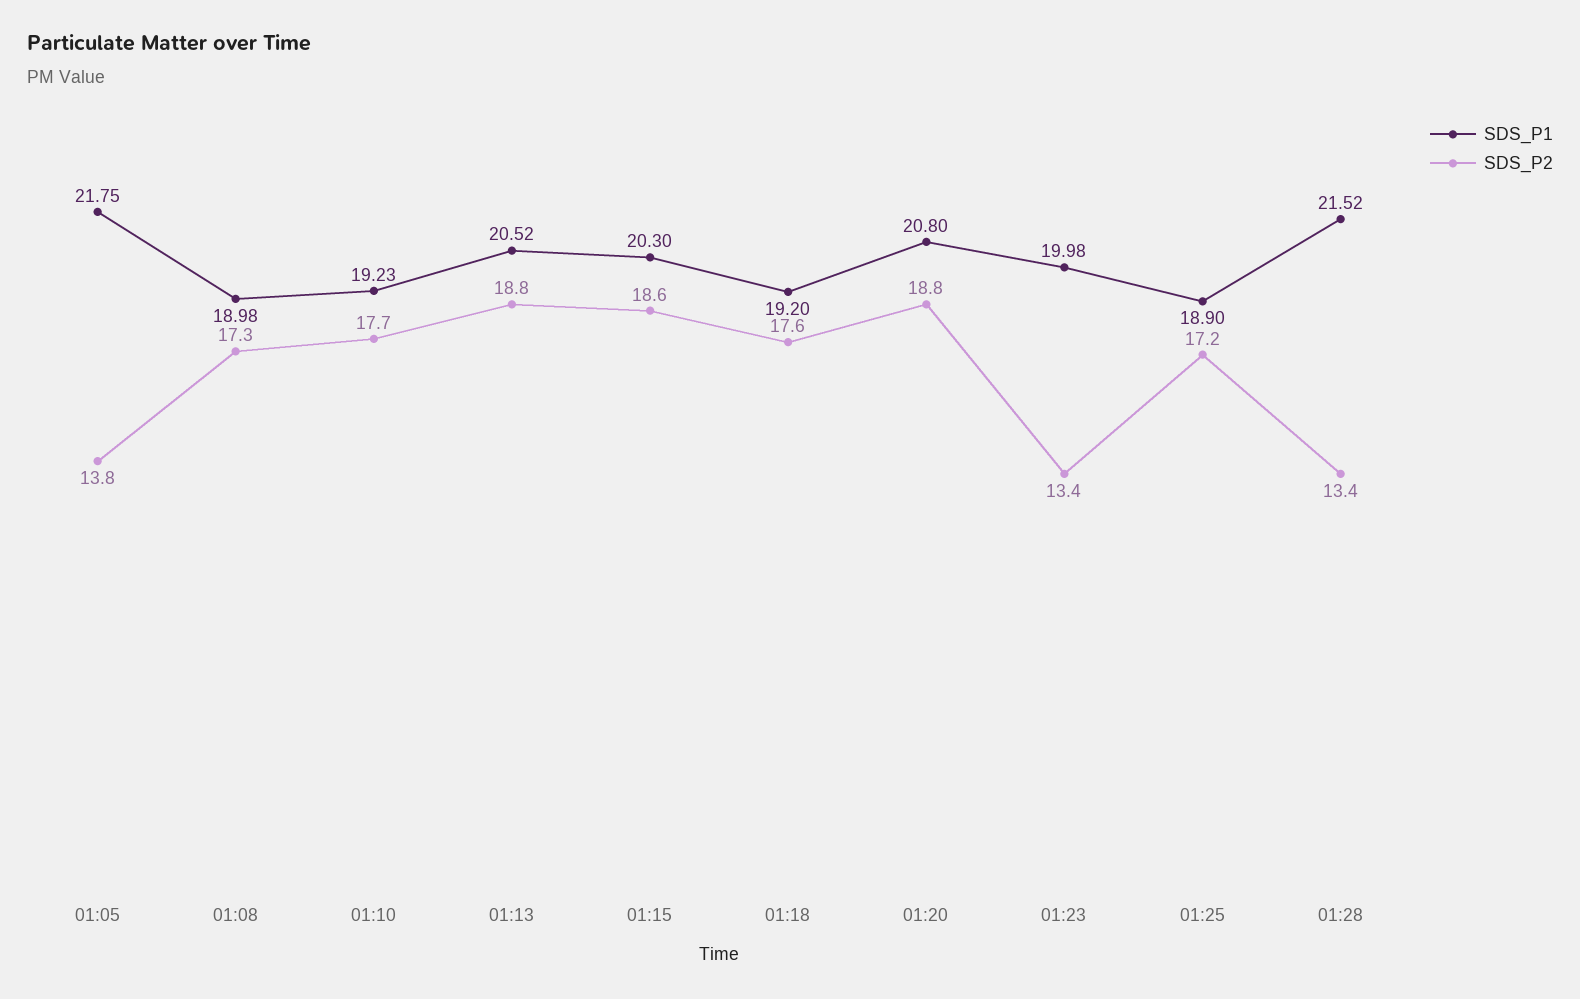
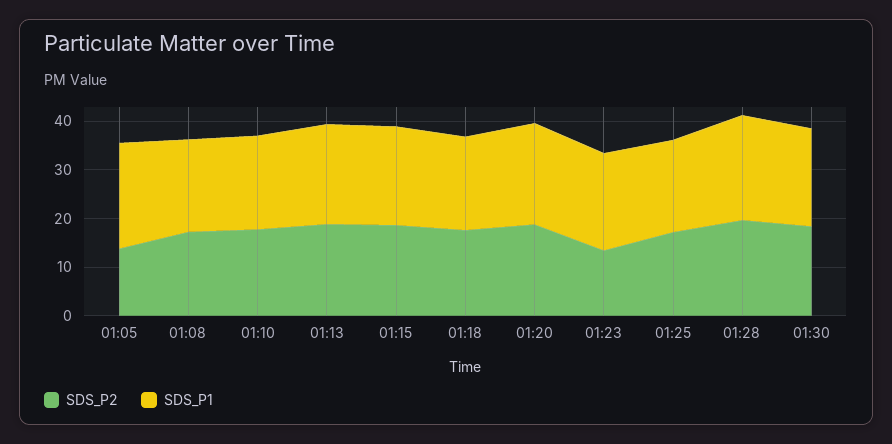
SDS_P2, 01:28: 13.4 -> 20
SDS_P2, 01:30: none -> 18
SDS_P1, 01:30: none -> 20

